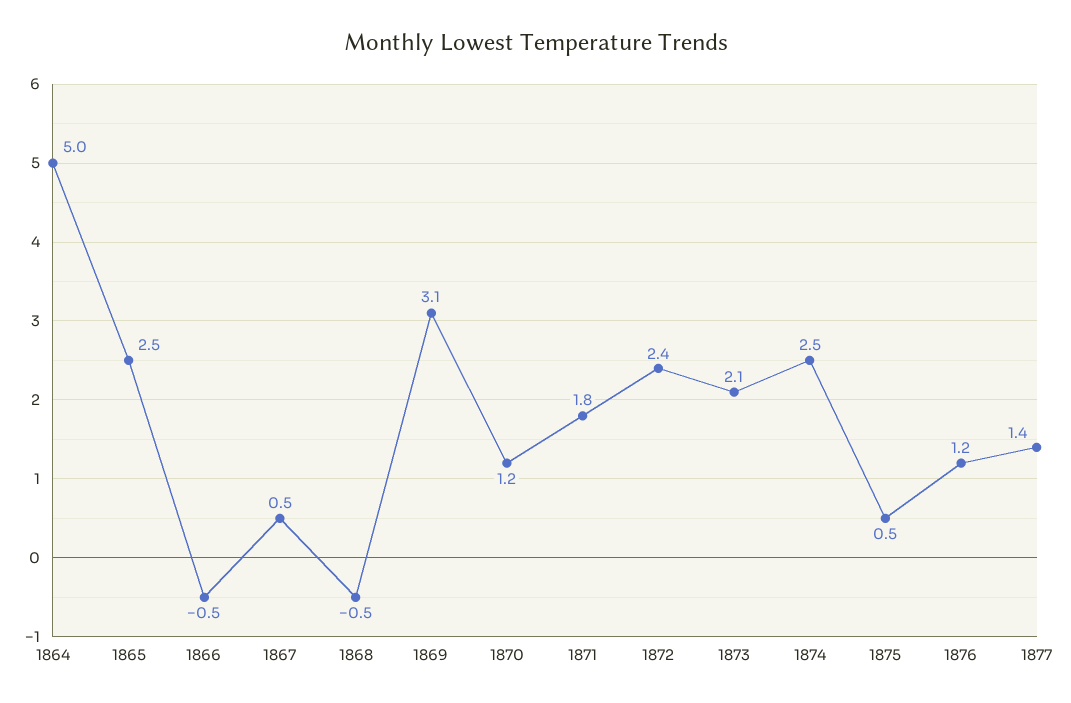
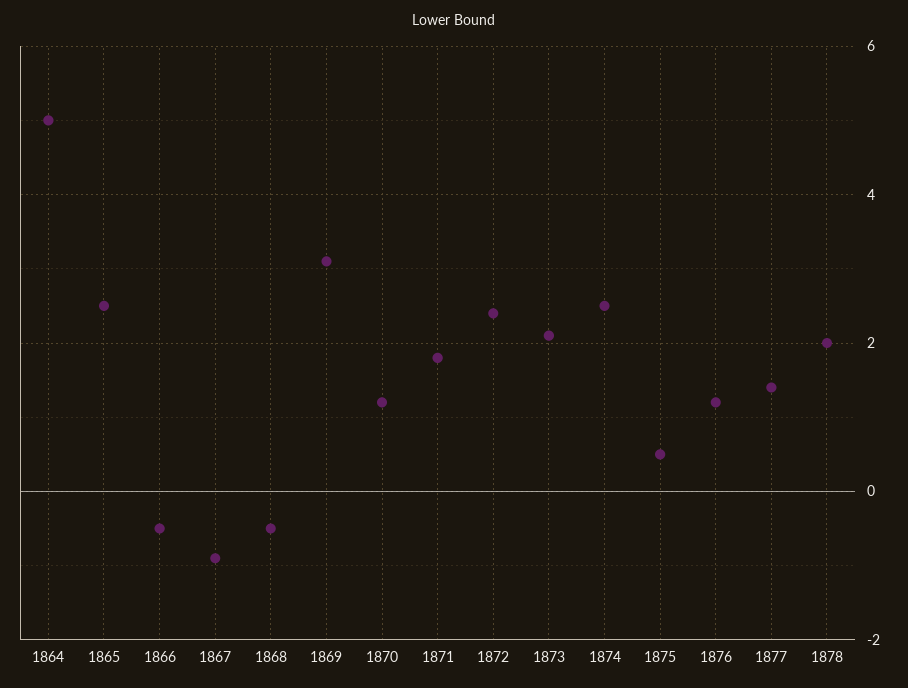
1867: 0.5 -> -1
1878: none -> 2

